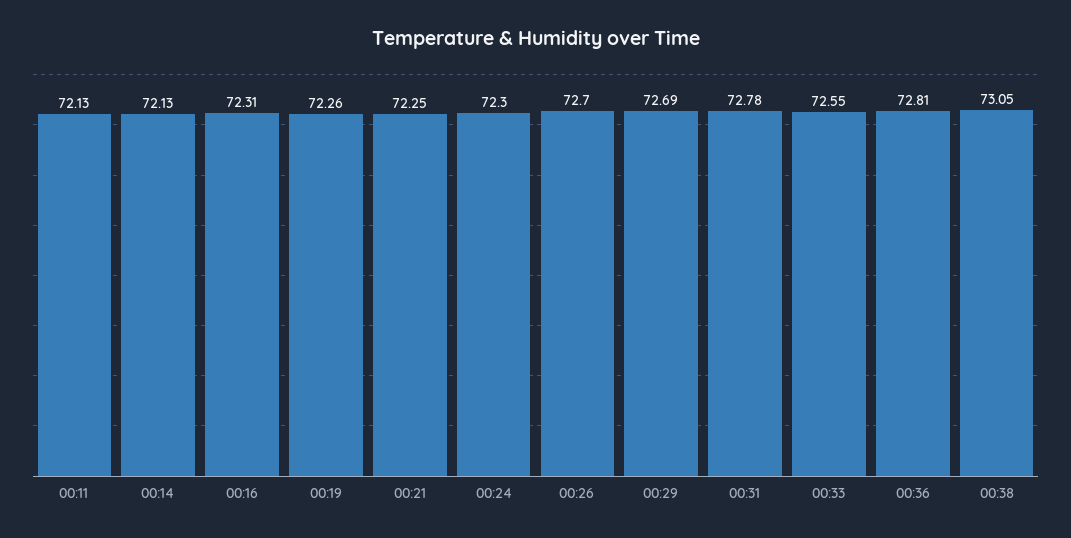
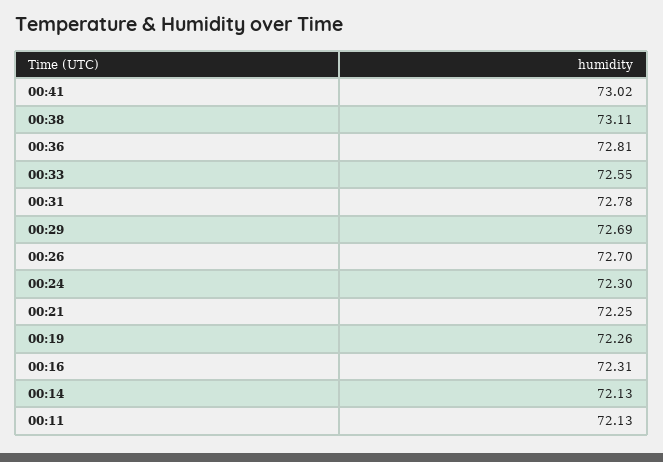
00:38: 73.05 -> 73.11
00:41: none -> 73.02

